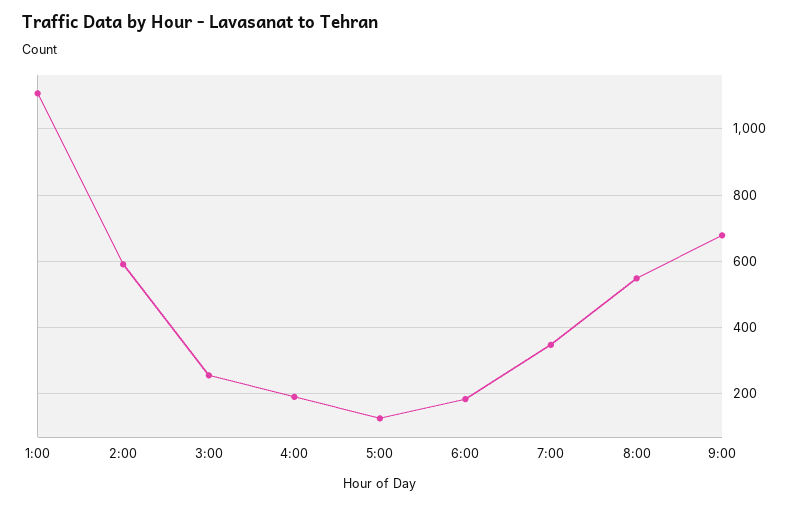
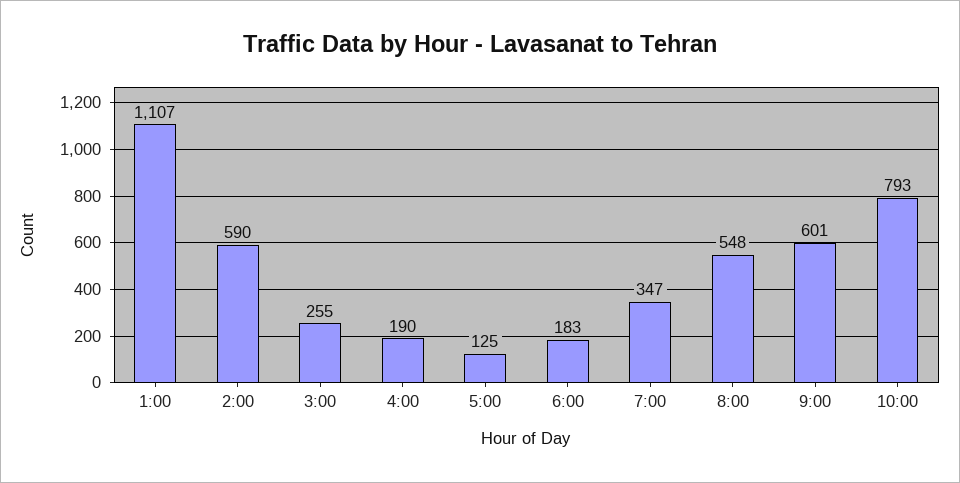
9:00: 680 -> 601
10:00: none -> 793

